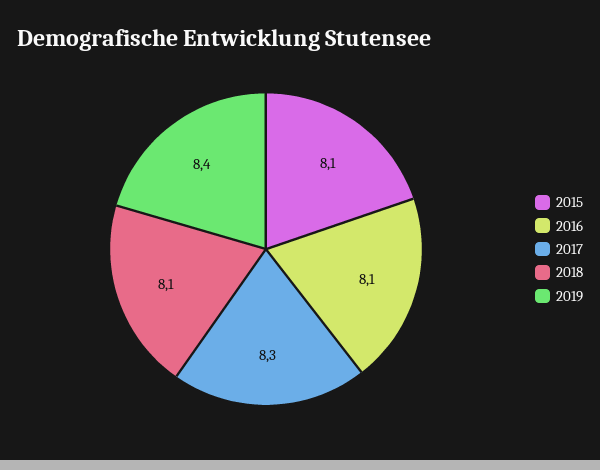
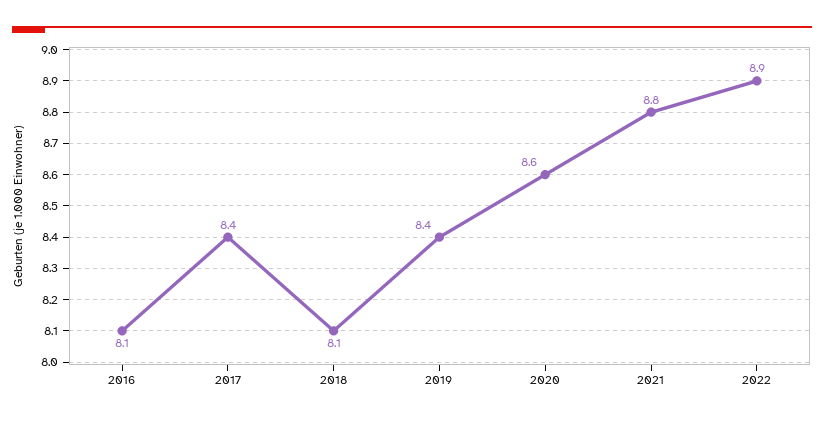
2015: 8.1 -> none
2017: 8.3 -> 8.4
2020: none -> 8.6
2021: none -> 8.8
2022: none -> 8.9

